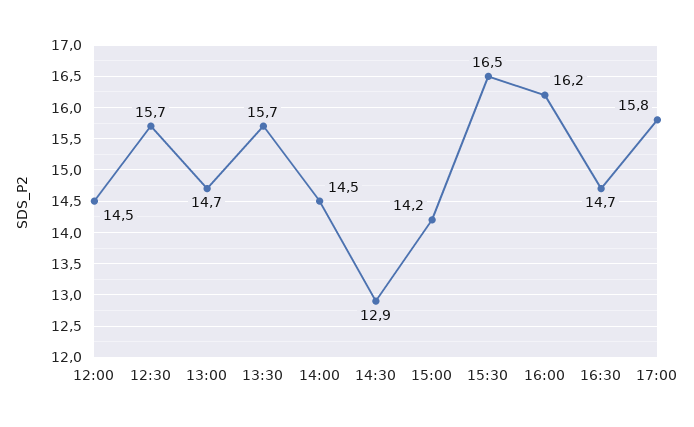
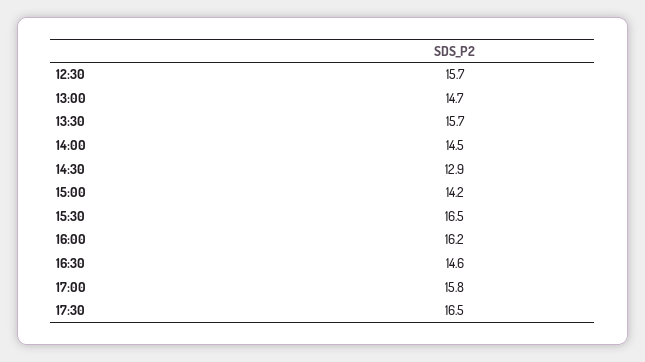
12:00: 14.5 -> none
16:30: 14.7 -> 14.6
17:30: none -> 16.5

